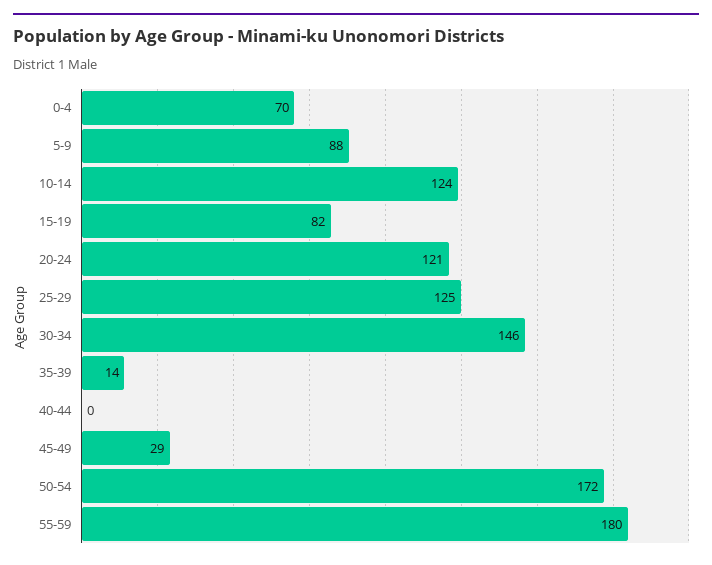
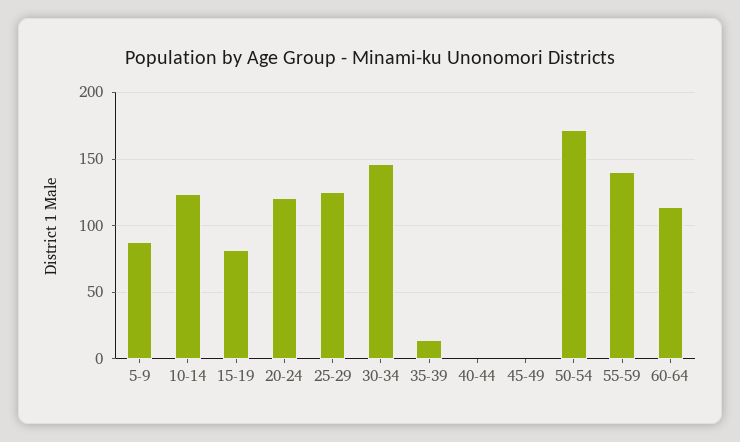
0-4: 70 -> none
45-49: 29 -> 0
55-59: 180 -> 140
60-64: none -> 115

